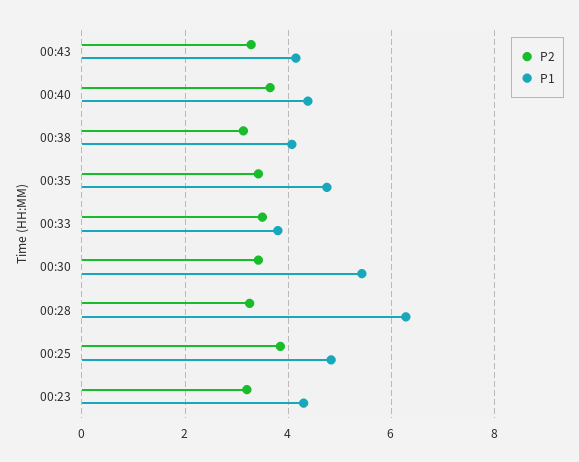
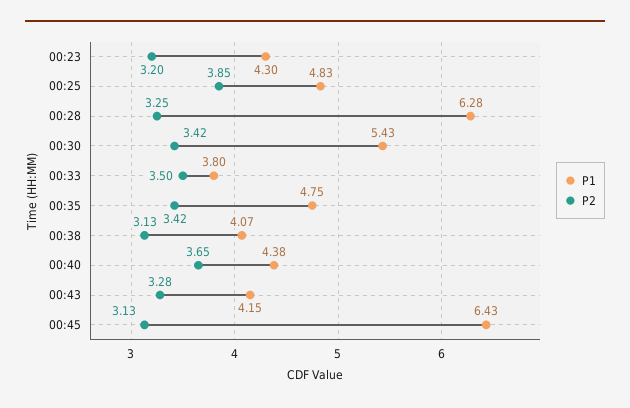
P1, 00:45: none -> 6.43
P2, 00:45: none -> 3.13

